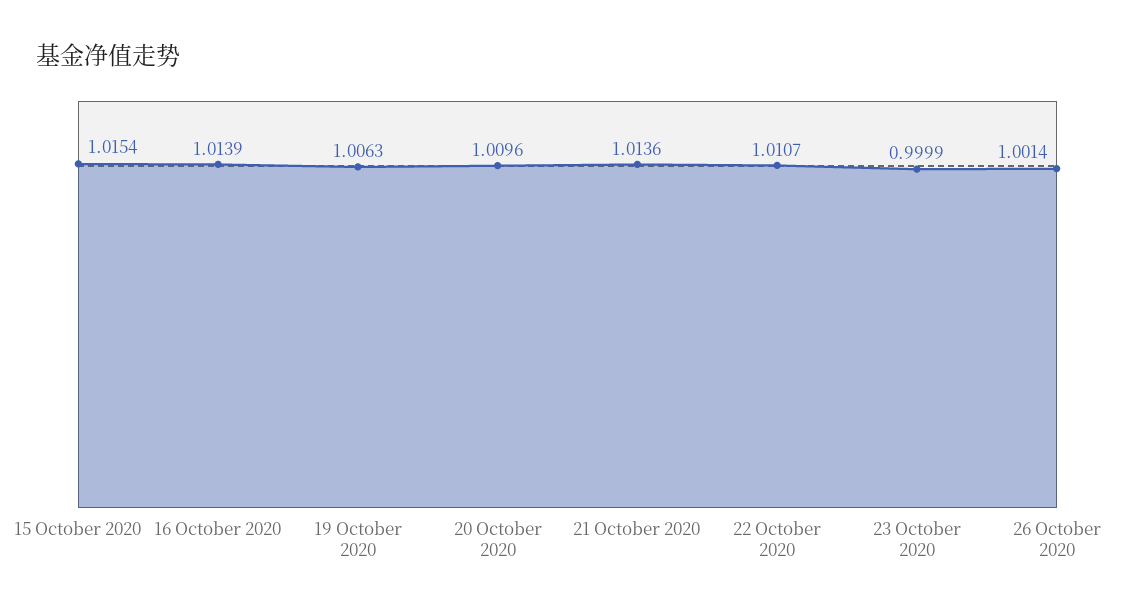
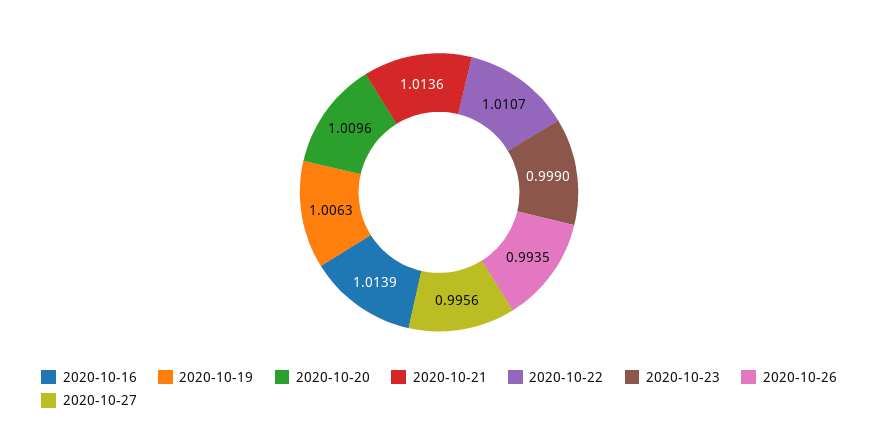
15 October 2020: 1.0154 -> none
23 October 2020: 0.9999 -> 0.999
26 October 2020: 1.0014 -> 0.9935
2020-10-27: none -> 0.9956

